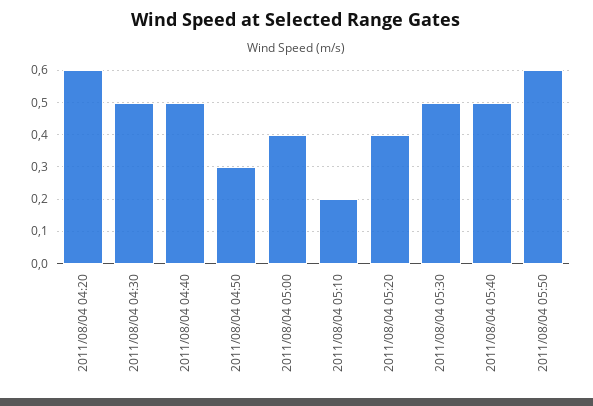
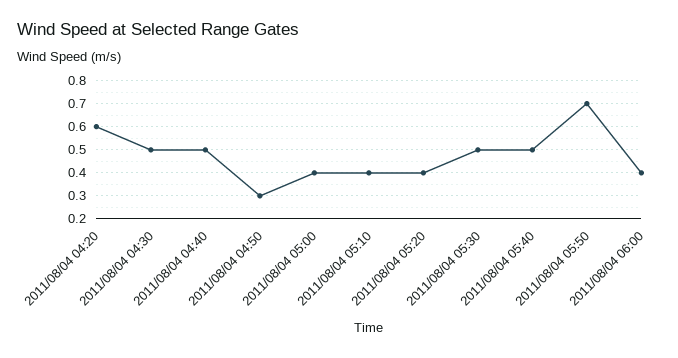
2011/08/04 05:10: 0.2 -> 0.4
2011/08/04 05:50: 0.6 -> 0.7
2011/08/04 06:00: none -> 0.4

